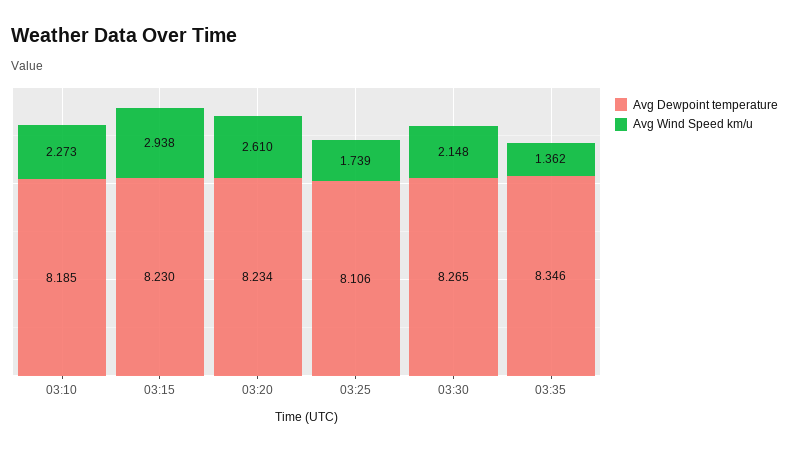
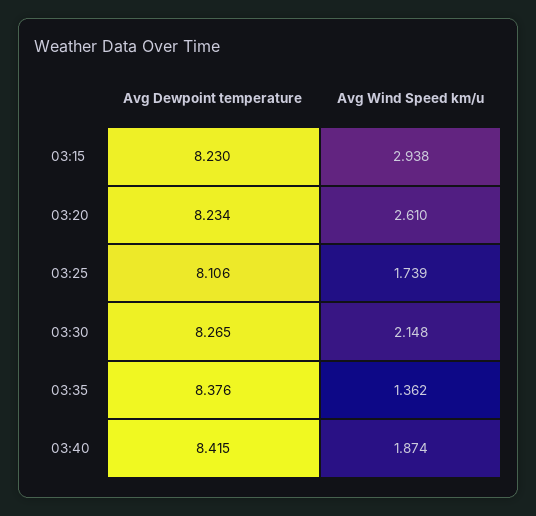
Avg Dewpoint temperature, 03:10: 8.185 -> none
Avg Wind Speed km/u, 03:10: 2.273 -> none
Avg Dewpoint temperature, 03:35: 8.346 -> 8.376
Avg Dewpoint temperature, 03:40: none -> 8.415
Avg Wind Speed km/u, 03:40: none -> 1.874

